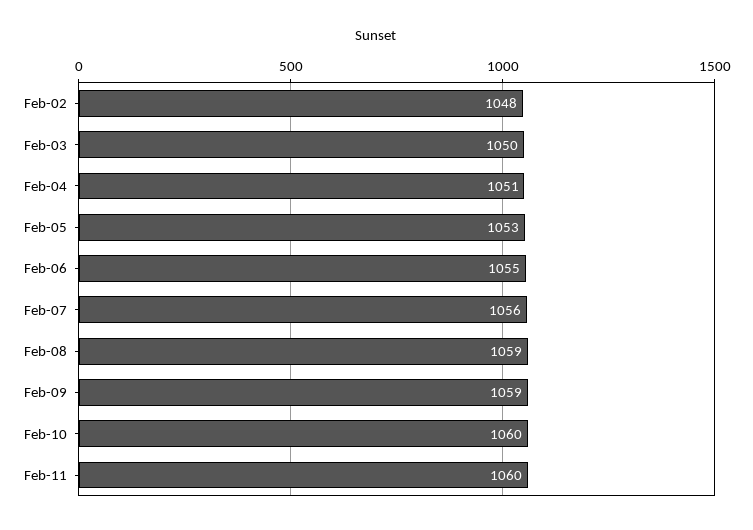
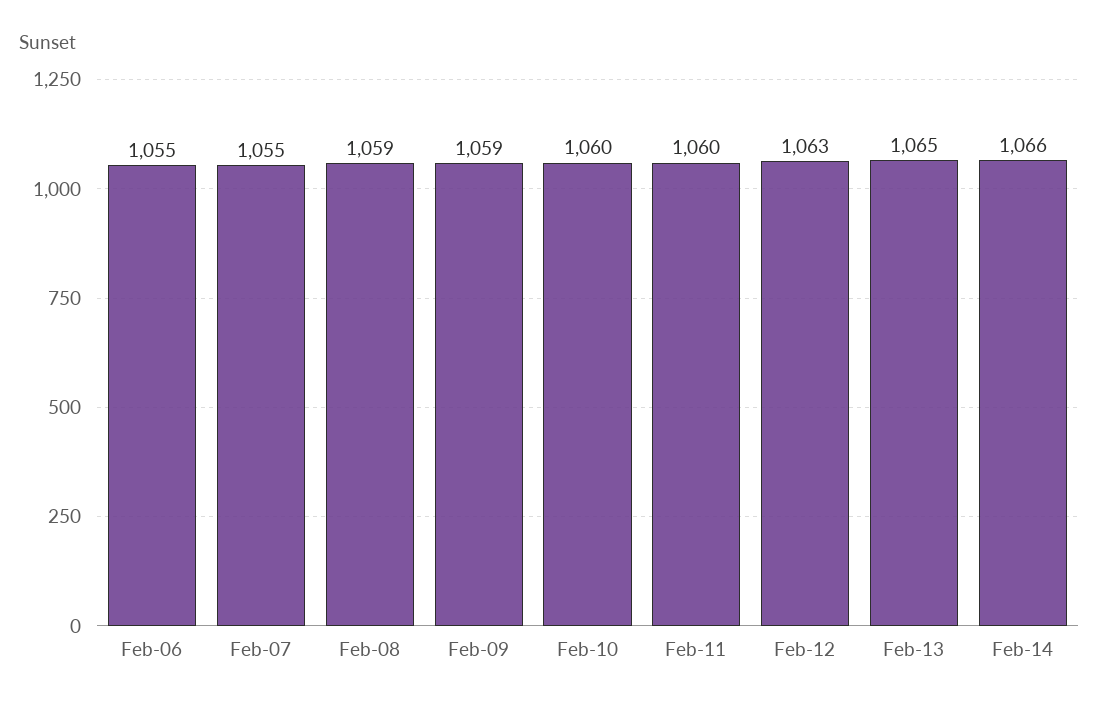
Feb-02: 1048 -> none
Feb-03: 1050 -> none
Feb-04: 1051 -> none
Feb-05: 1053 -> none
Feb-07: 1056 -> 1055
Feb-12: none -> 1063
Feb-13: none -> 1065
Feb-14: none -> 1066

